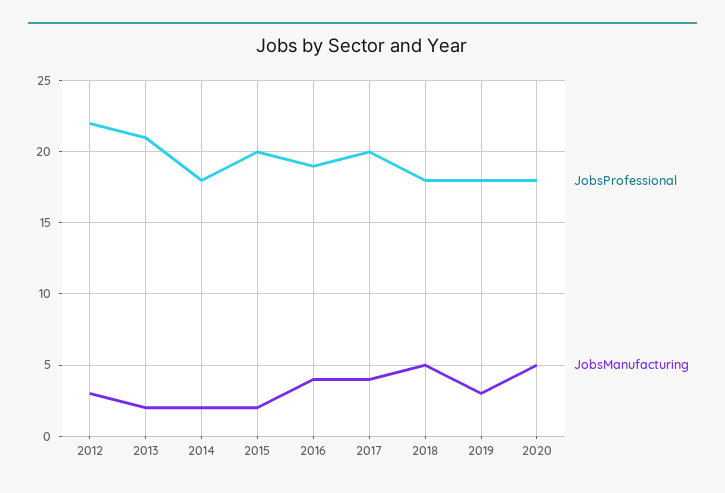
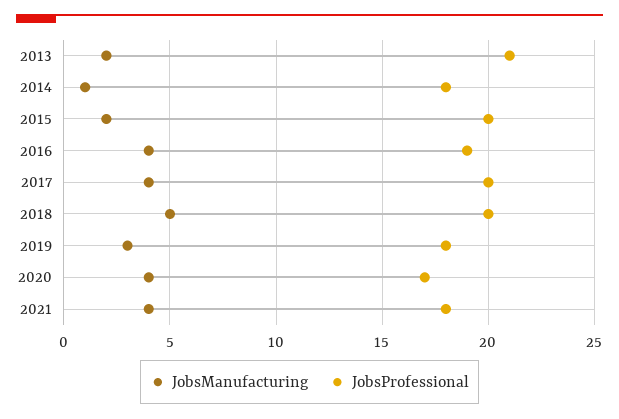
JobsProfessional, 2012: 22 -> none
JobsManufacturing, 2012: 3 -> none
JobsManufacturing, 2014: 2 -> 1
JobsProfessional, 2018: 18 -> 20
JobsProfessional, 2020: 18 -> 17
JobsManufacturing, 2020: 5 -> 4
JobsManufacturing, 2021: none -> 4
JobsProfessional, 2021: none -> 18

